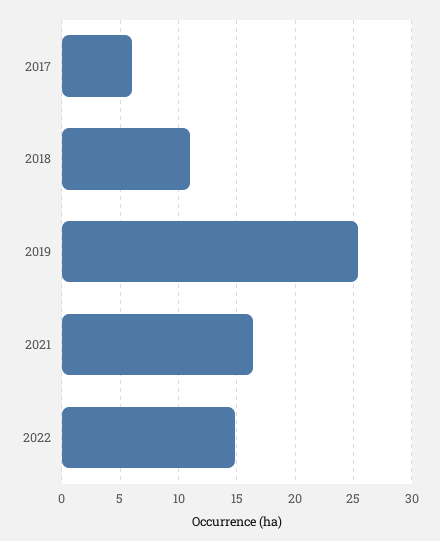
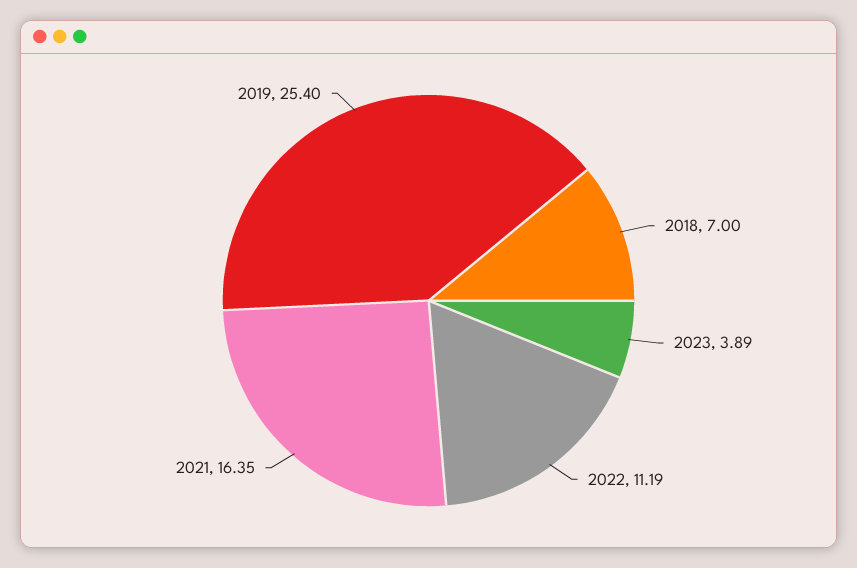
2017: 6 -> none
2018: 11 -> 7
2022: 15 -> 11.19
2023: none -> 3.89

